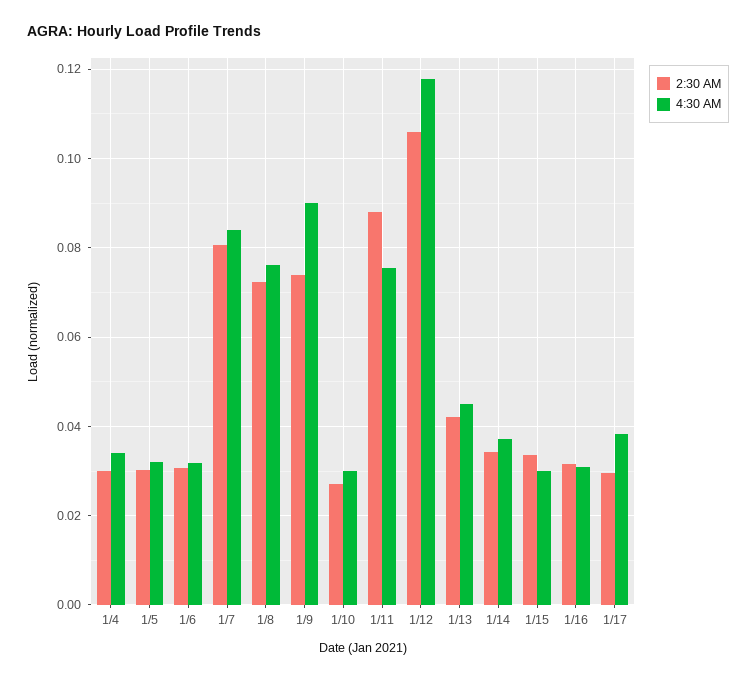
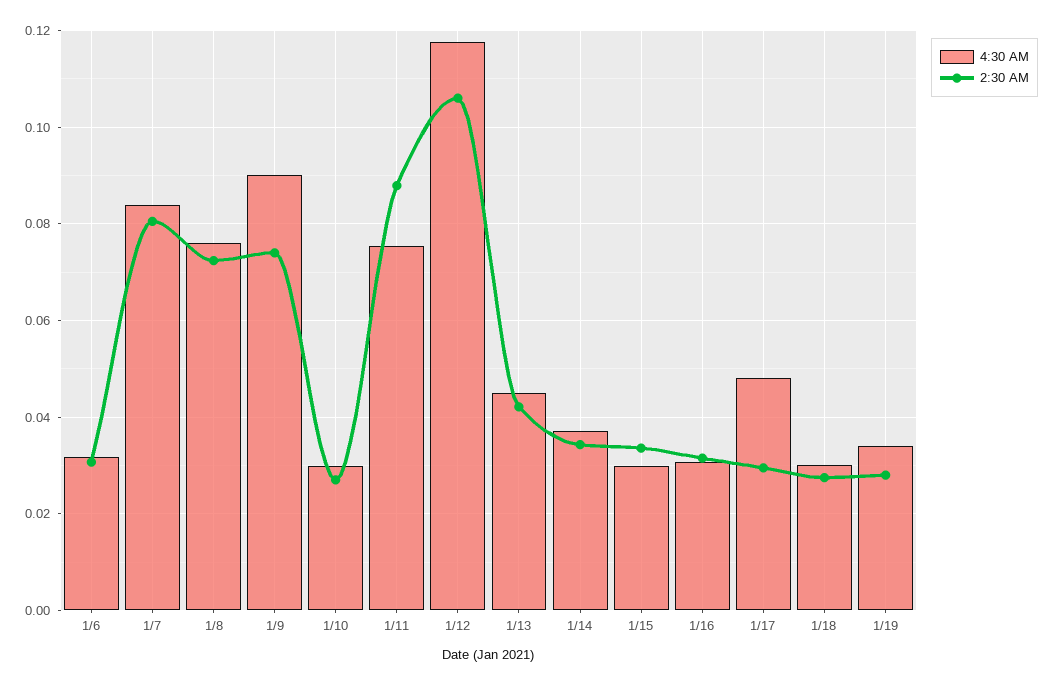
2:30 AM, 1/4: 0.03 -> none
4:30 AM, 1/4: 0.034 -> none
2:30 AM, 1/5: 0.03 -> none
4:30 AM, 1/5: 0.032 -> none
4:30 AM, 1/17: 0.038 -> 0.048
4:30 AM, 1/18: none -> 0.03
2:30 AM, 1/18: none -> 0.028
4:30 AM, 1/19: none -> 0.034
2:30 AM, 1/19: none -> 0.028

